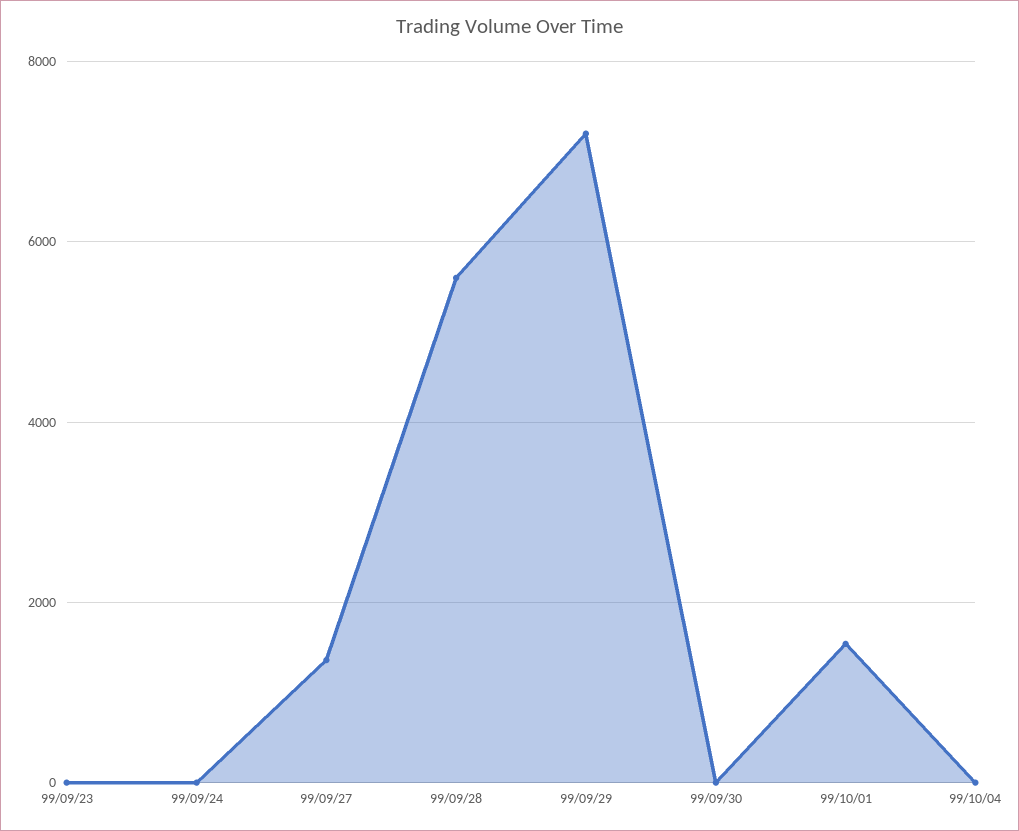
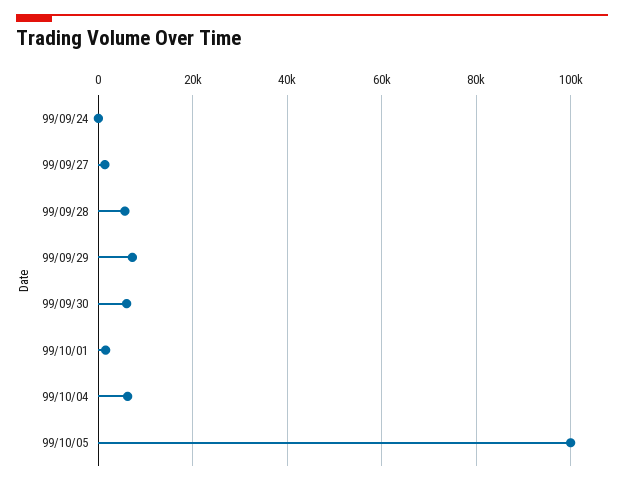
99/09/23: 0 -> none
99/09/30: 0 -> 6000
99/10/04: 0 -> 6000
99/10/05: none -> 100000

